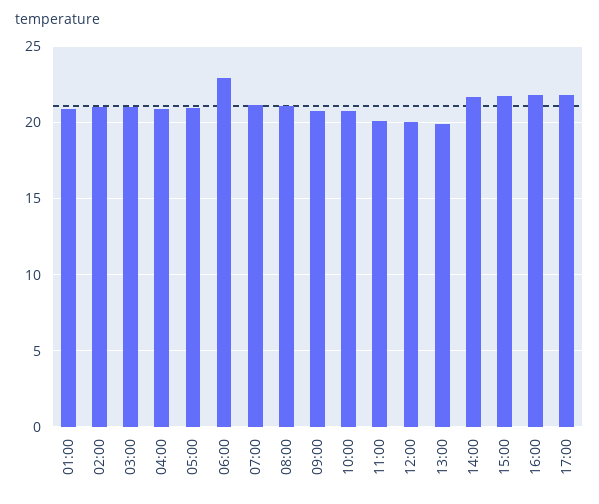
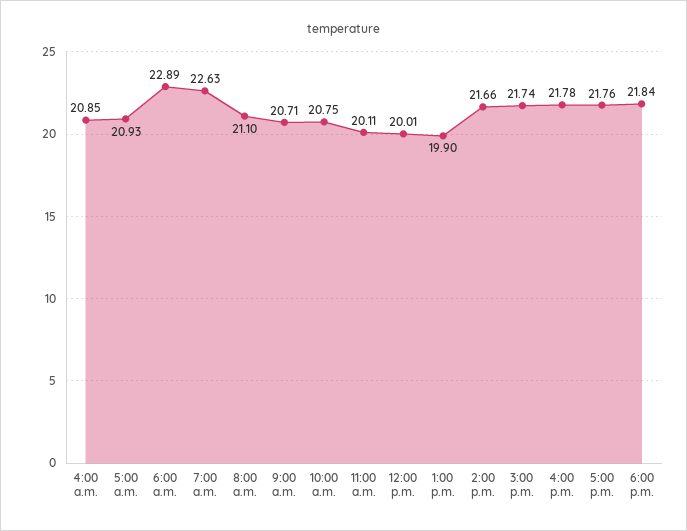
01:00: 21 -> none
02:00: 21 -> none
03:00: 21 -> none
07:00: 21 -> 22.63
6:00 p.m.: none -> 21.84

